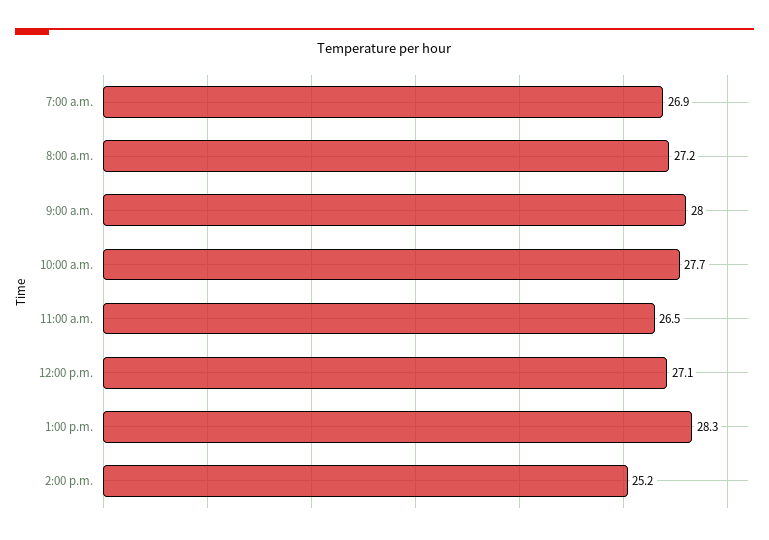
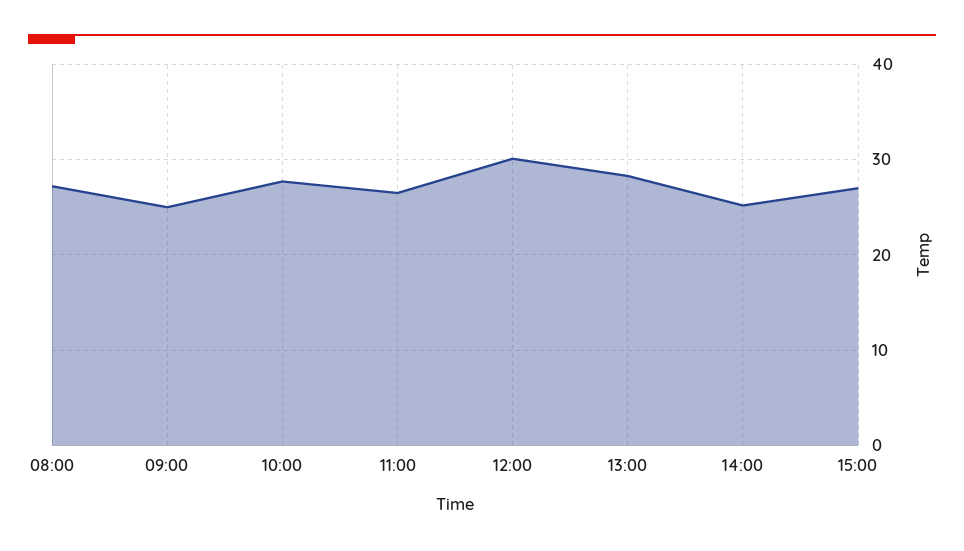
7:00 a.m.: 26.9 -> none
9:00 a.m.: 28 -> 25
12:00 p.m.: 27.1 -> 30
15:00: none -> 27

